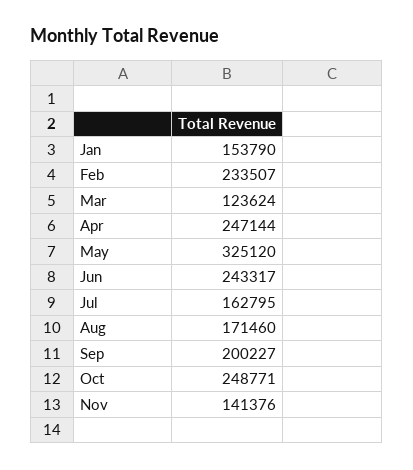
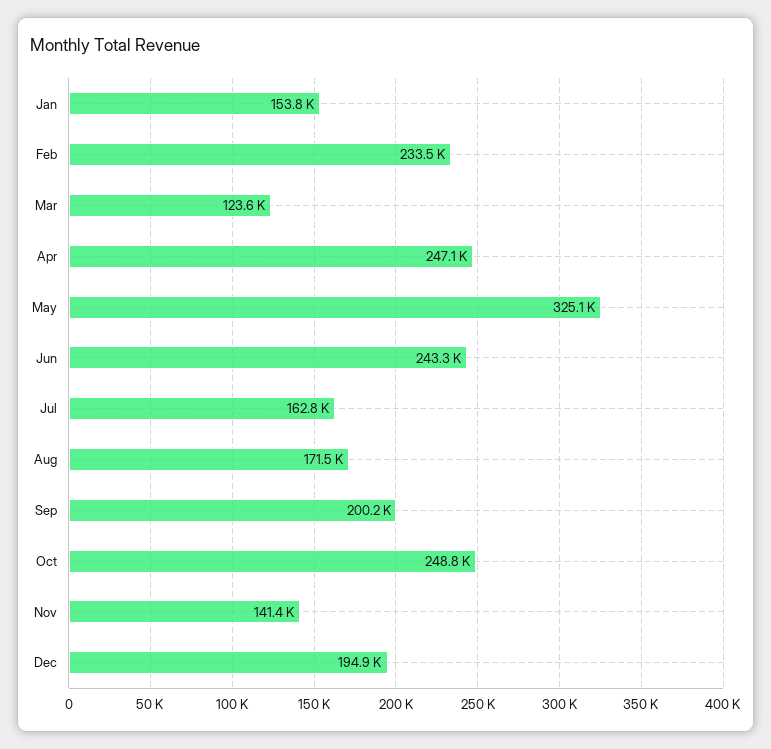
Dec: none -> 194900

